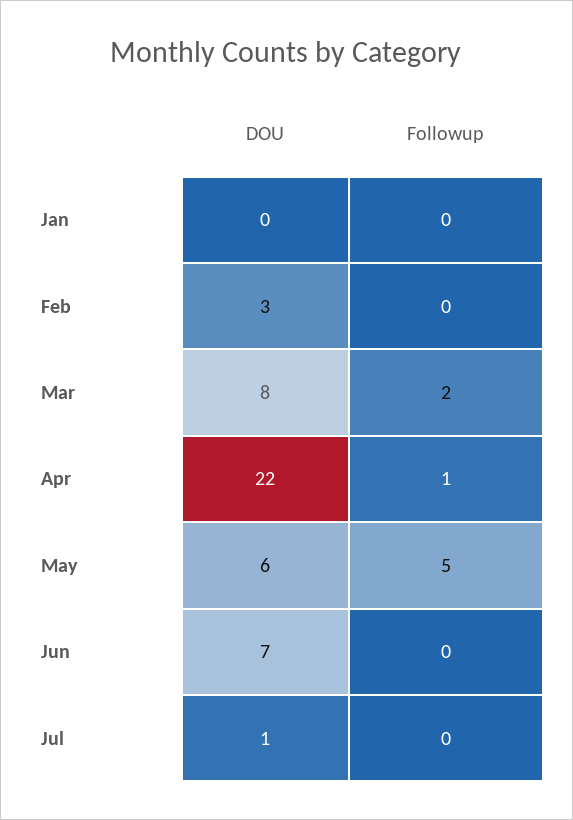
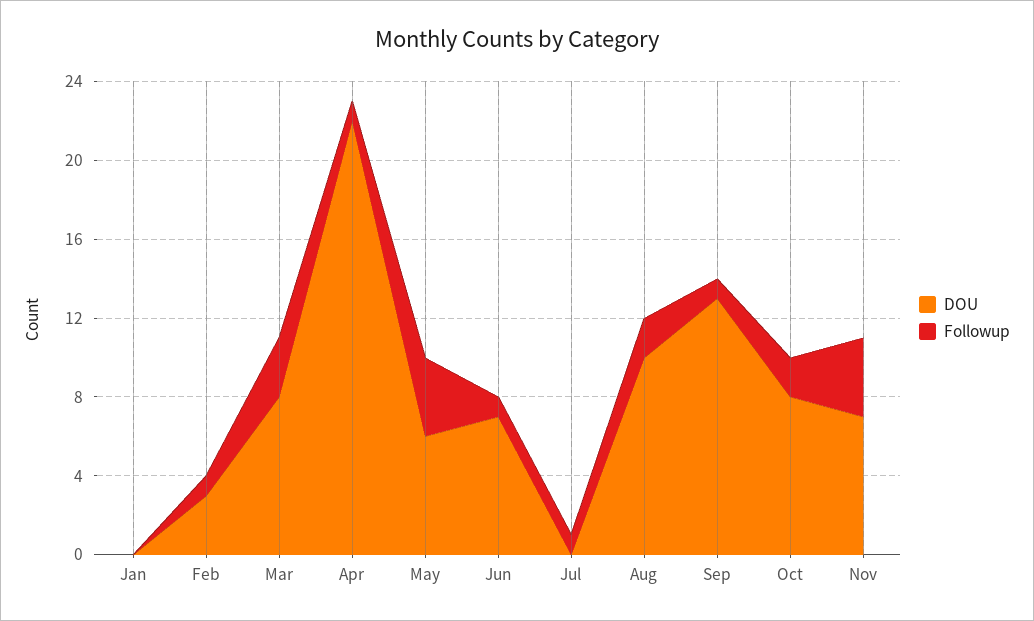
Followup, Feb: 0 -> 1
Followup, Mar: 2 -> 3
Followup, May: 5 -> 4
Followup, Jun: 0 -> 1
DOU, Jul: 1 -> 0
Followup, Jul: 0 -> 1
DOU, Aug: none -> 10
Followup, Aug: none -> 2
DOU, Sep: none -> 13
Followup, Sep: none -> 1
DOU, Oct: none -> 8
Followup, Oct: none -> 2
DOU, Nov: none -> 7
Followup, Nov: none -> 4

